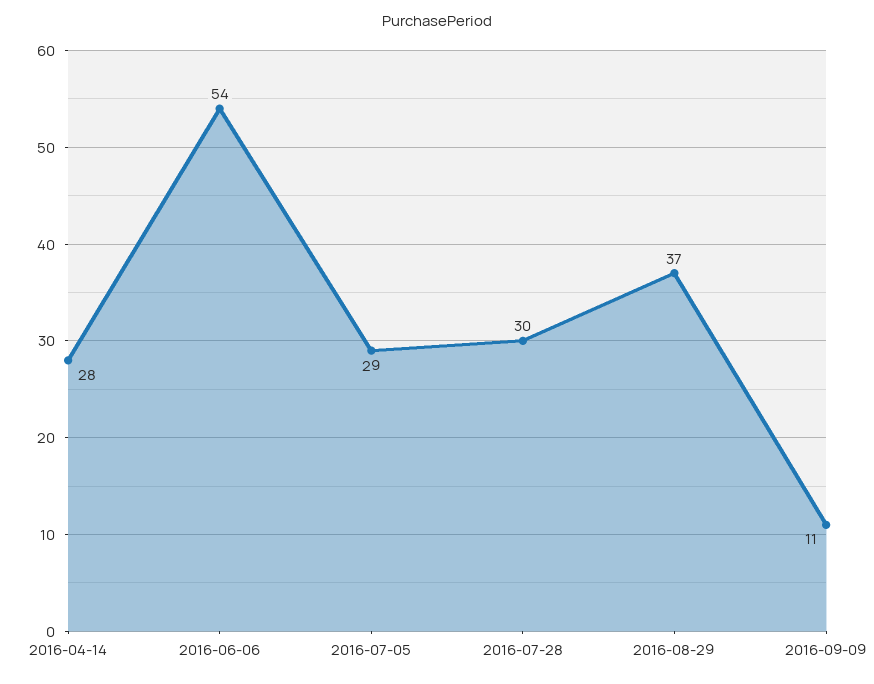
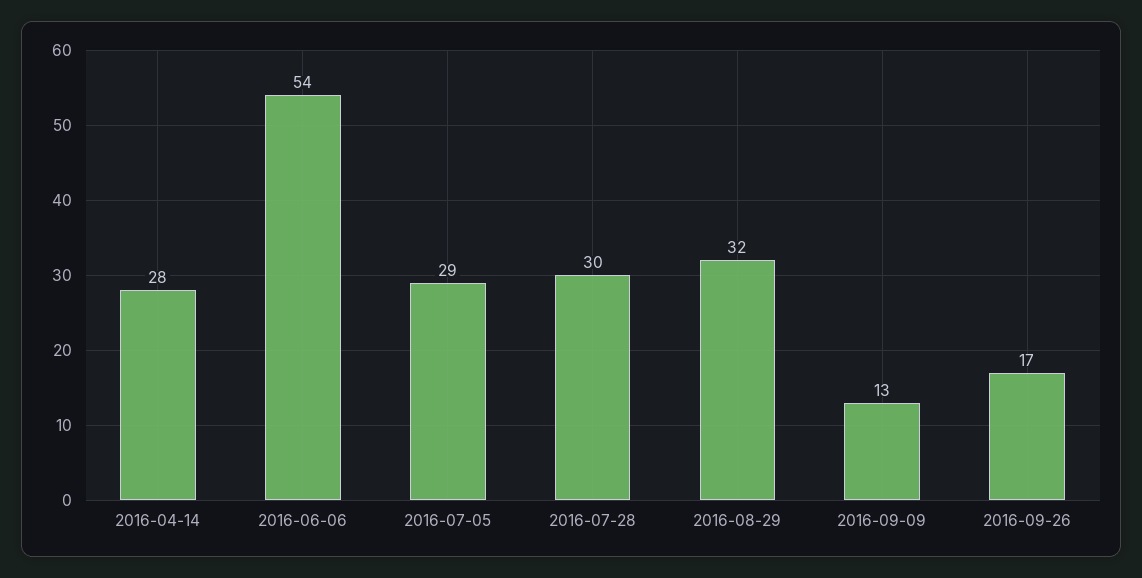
2016-08-29: 37 -> 32
2016-09-09: 11 -> 13
2016-09-26: none -> 17

